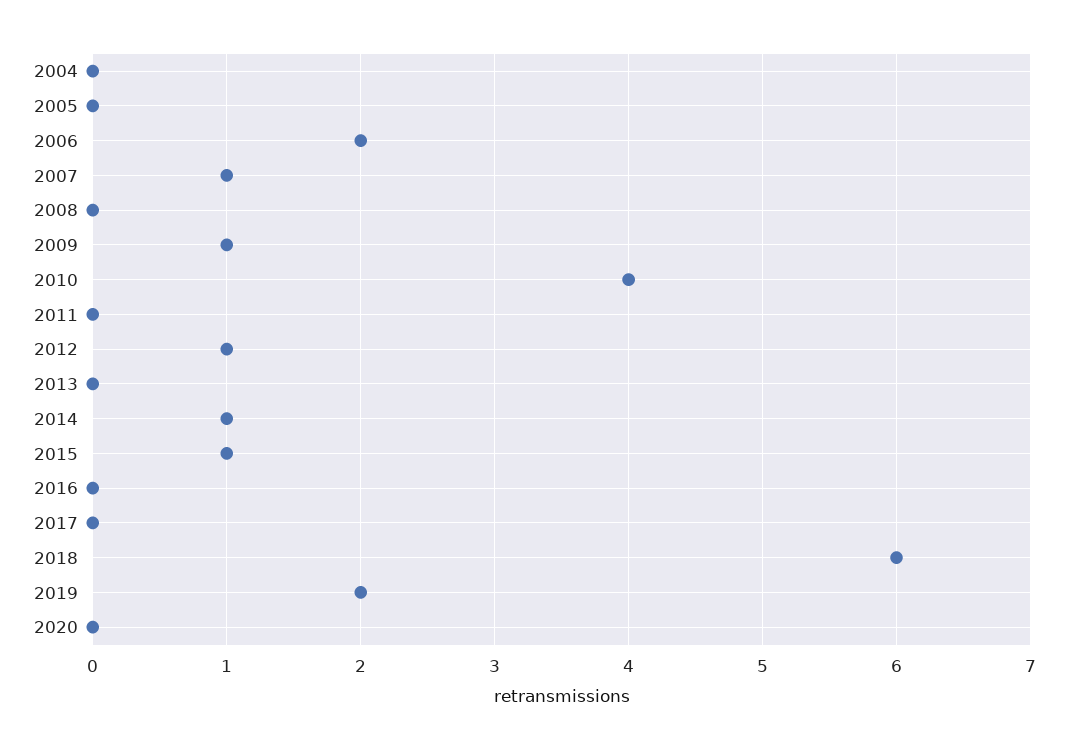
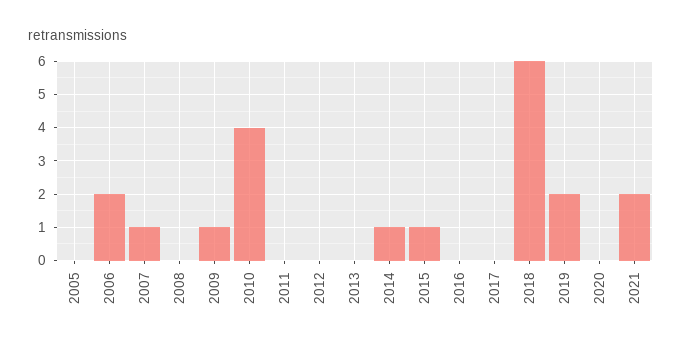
2004: 0 -> none
2012: 1 -> 0
2021: none -> 2

